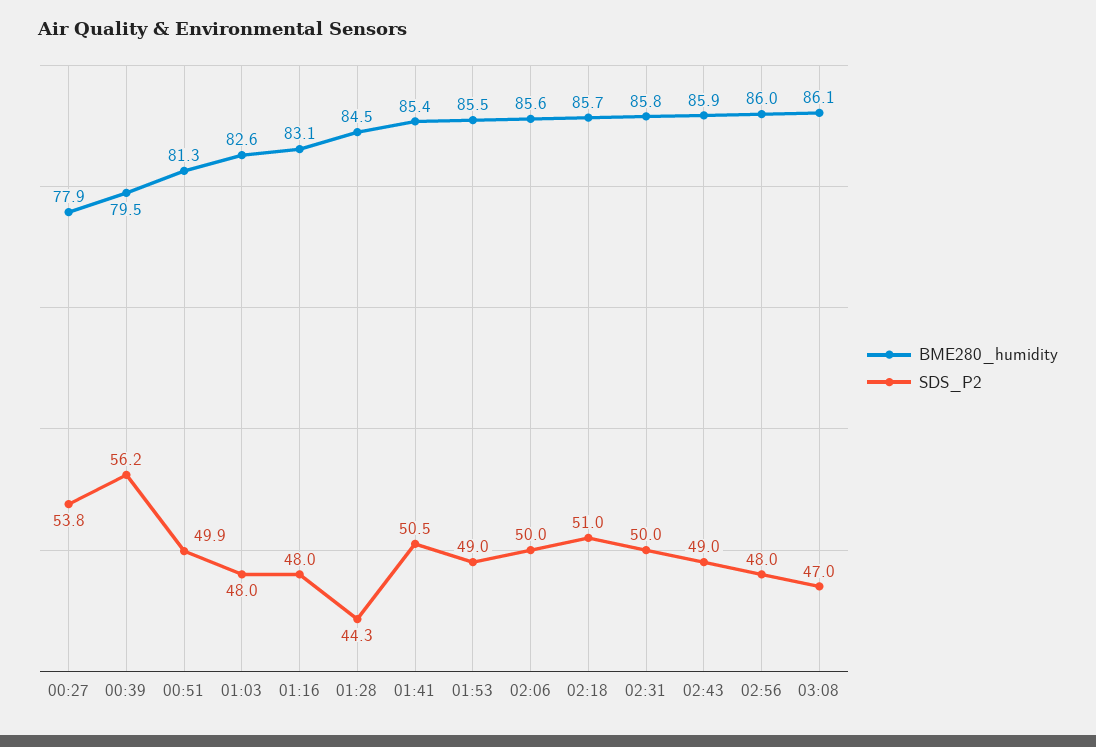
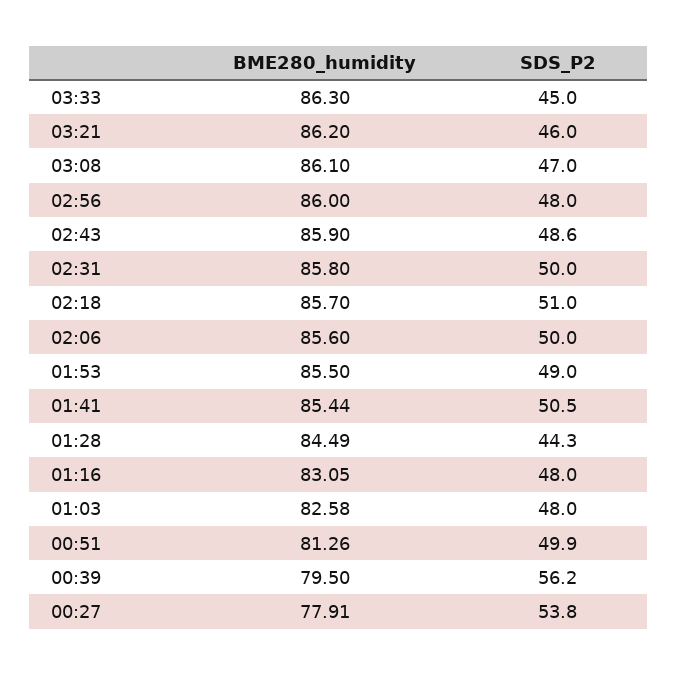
SDS_P2, 02:43: 49 -> 48.6
BME280_humidity, 03:33: none -> 86.3
SDS_P2, 03:33: none -> 45
BME280_humidity, 03:21: none -> 86.2
SDS_P2, 03:21: none -> 46

